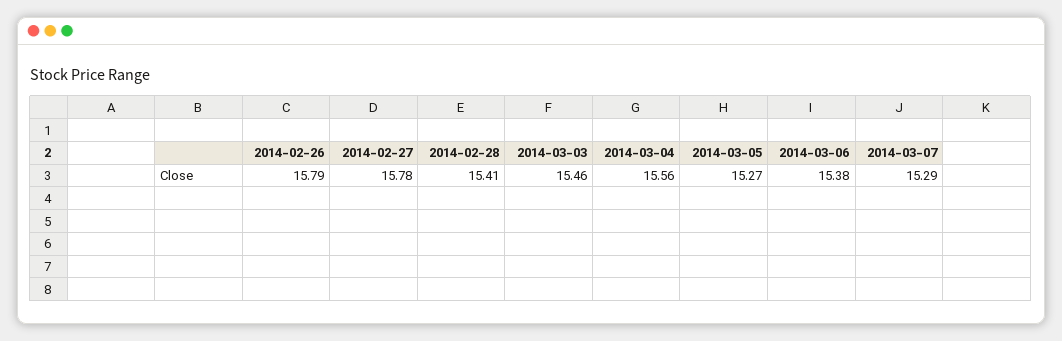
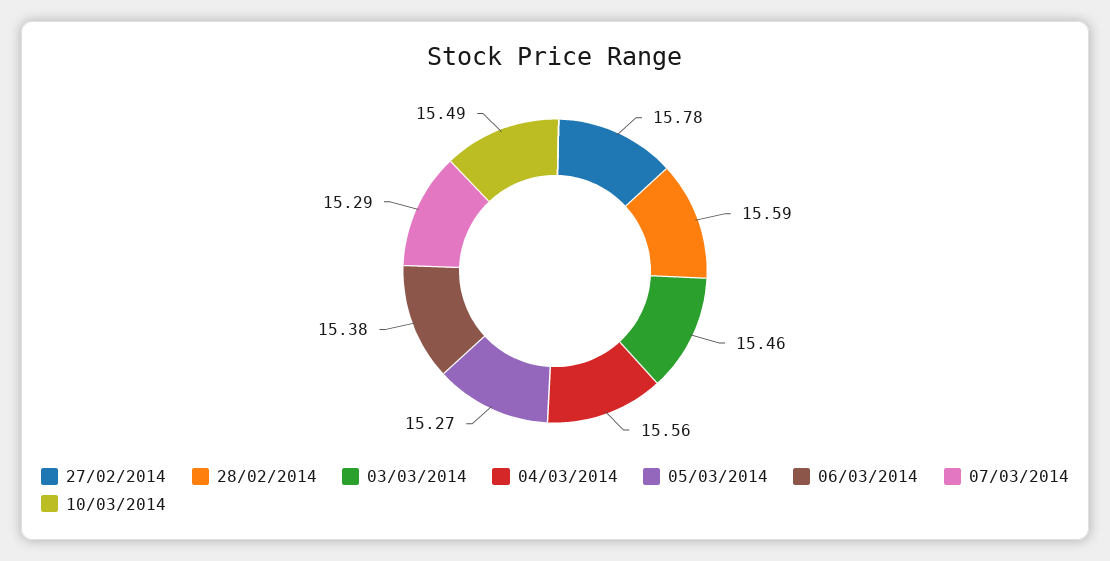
2014-02-26: 15.79 -> none
2014-02-28: 15.41 -> 15.59
10/03/2014: none -> 15.49

